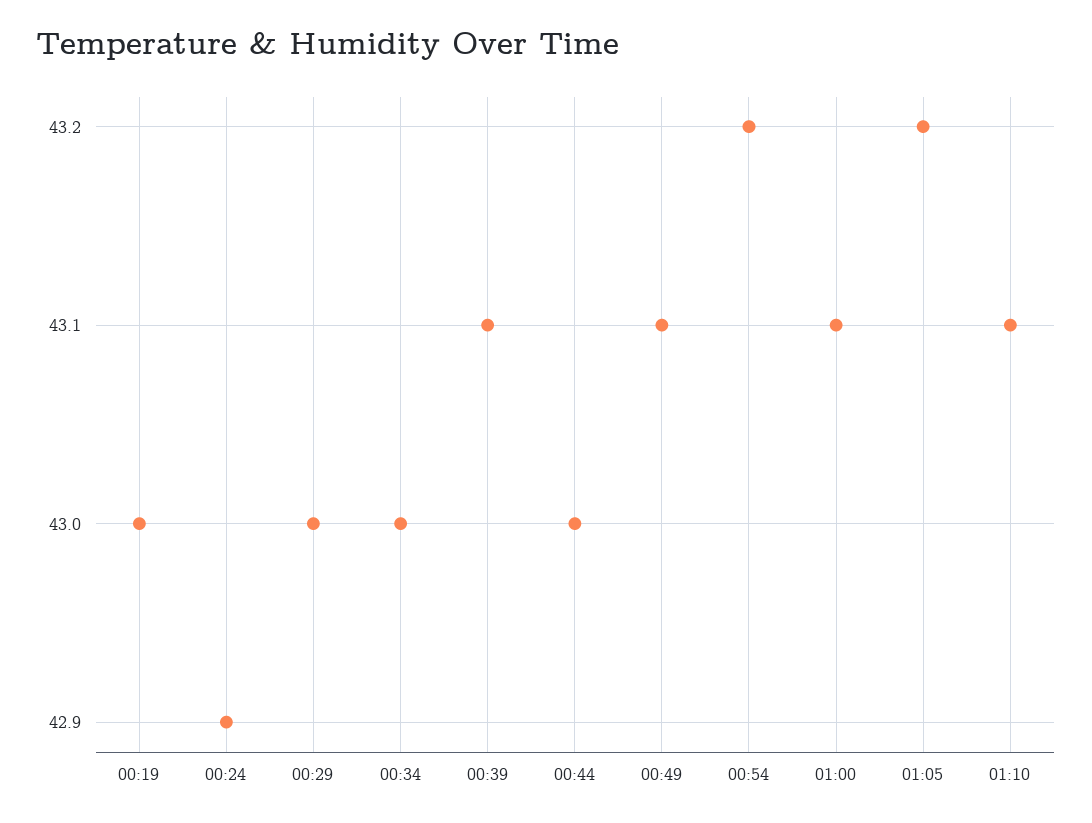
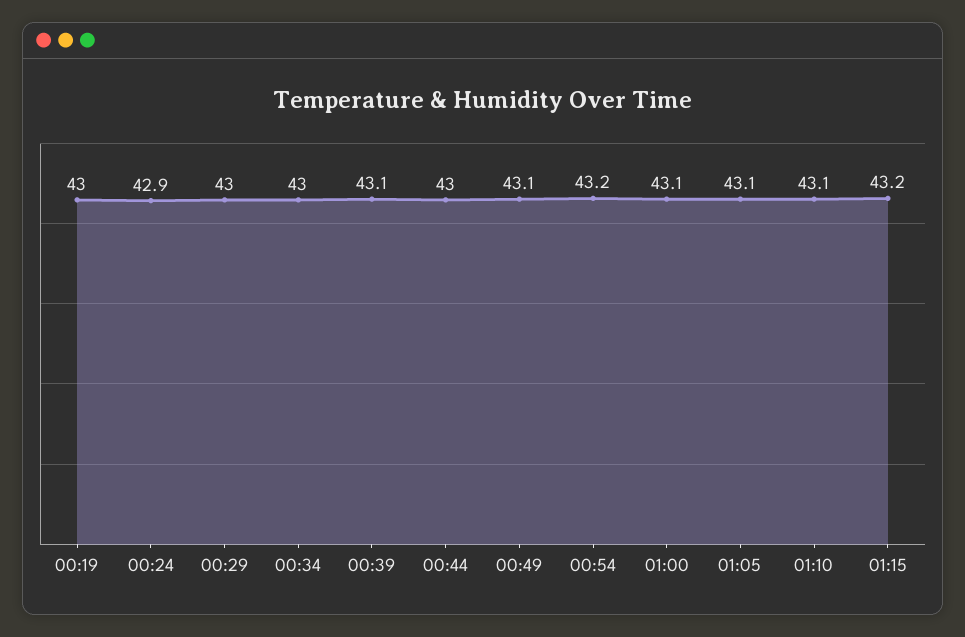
01:05: 43.2 -> 43.1
01:15: none -> 43.2

